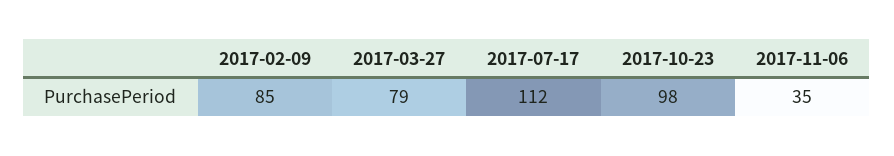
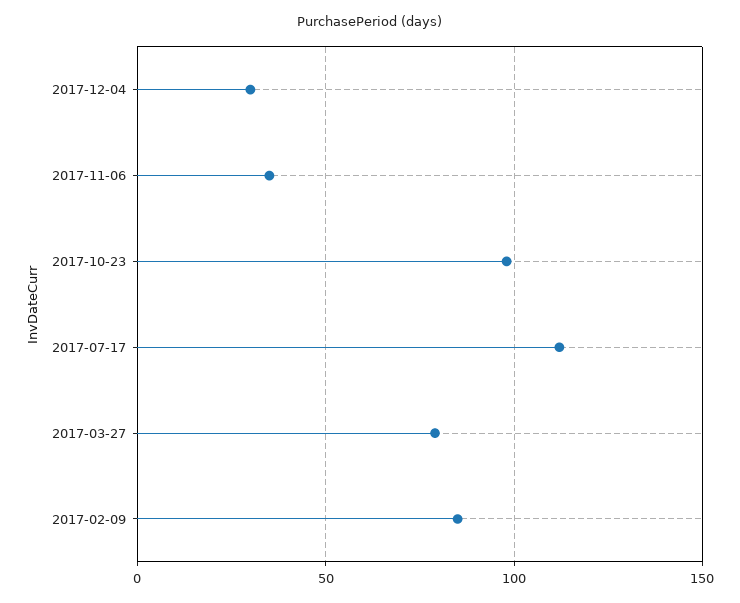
2017-12-04: none -> 30

